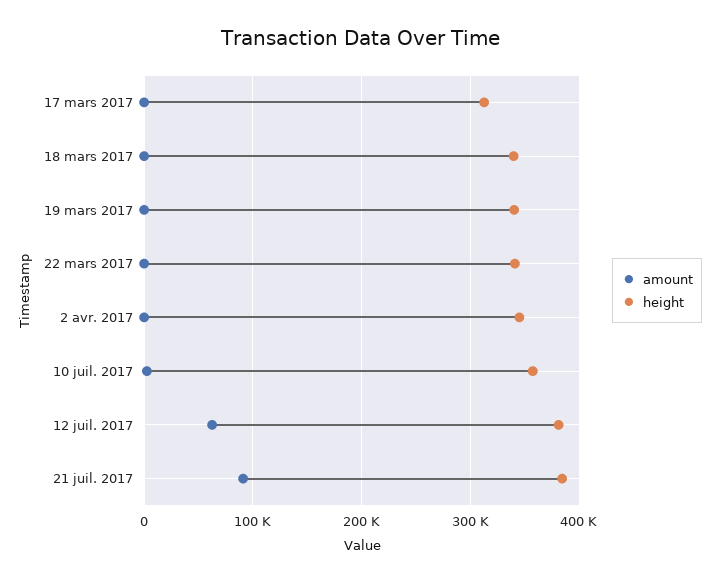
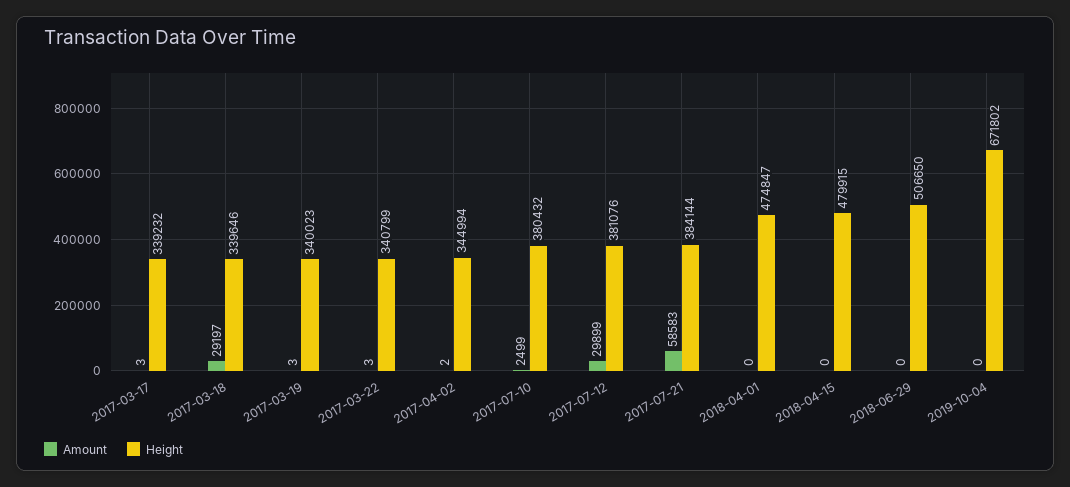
height, 17 mars 2017: 310000 -> 339232
amount, 18 mars 2017: 0 -> 29197
height, 10 juil. 2017: 360000 -> 380432
amount, 12 juil. 2017: 60000 -> 29899
amount, 21 juil. 2017: 90000 -> 58583
amount, 2018-04-01: none -> 0
height, 2018-04-01: none -> 474847
amount, 2018-04-15: none -> 0
height, 2018-04-15: none -> 479915
amount, 2018-06-29: none -> 0
height, 2018-06-29: none -> 506650
amount, 2019-10-04: none -> 0
height, 2019-10-04: none -> 671802

